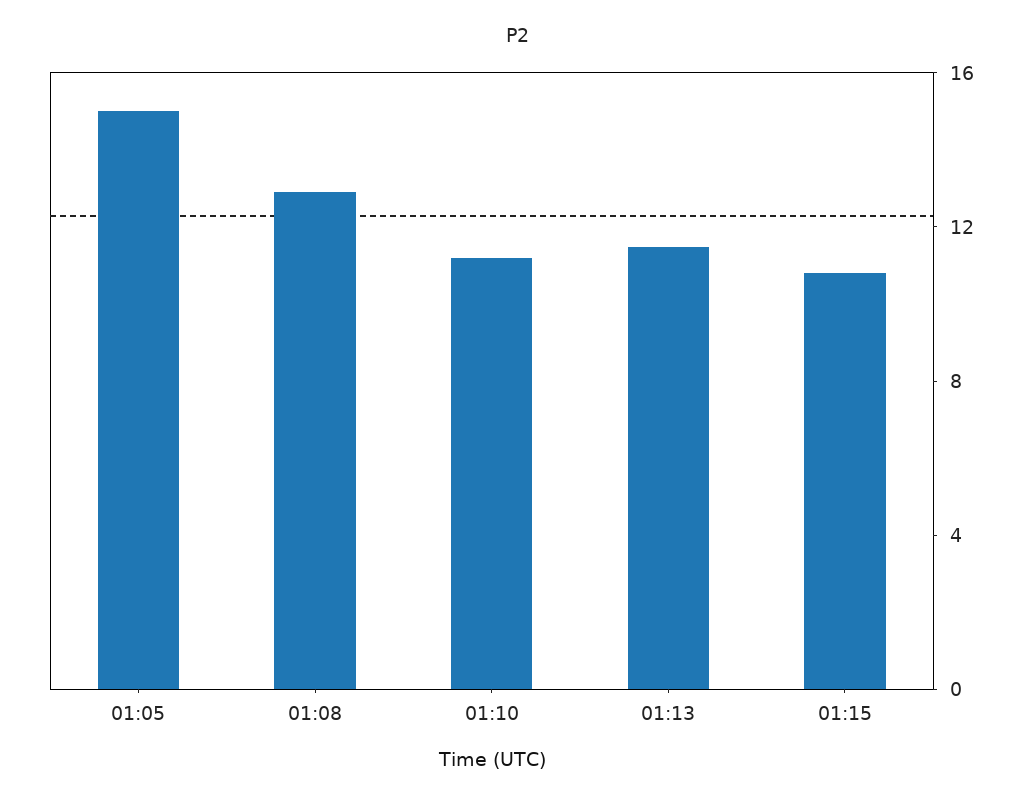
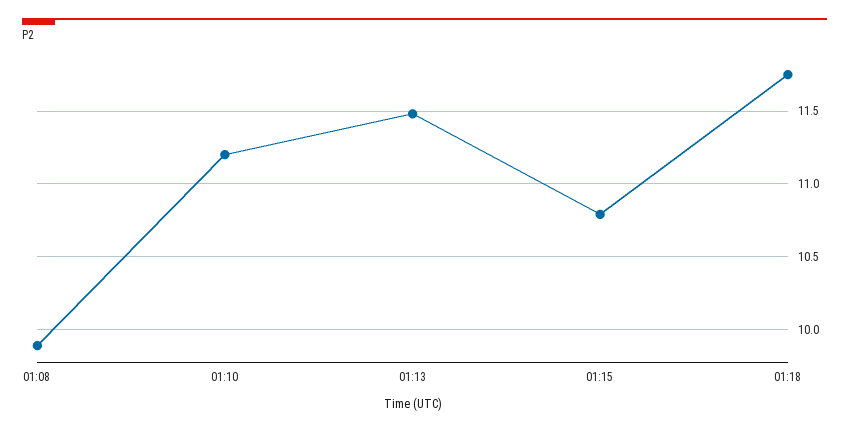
01:05: 15 -> none
01:08: 13 -> 9.9
01:18: none -> 11.75

